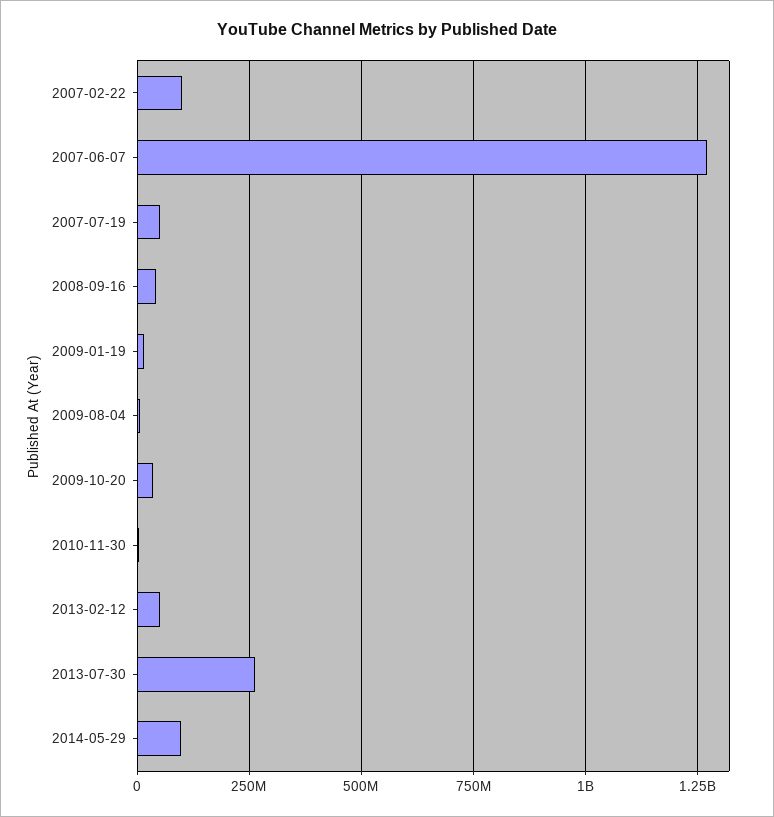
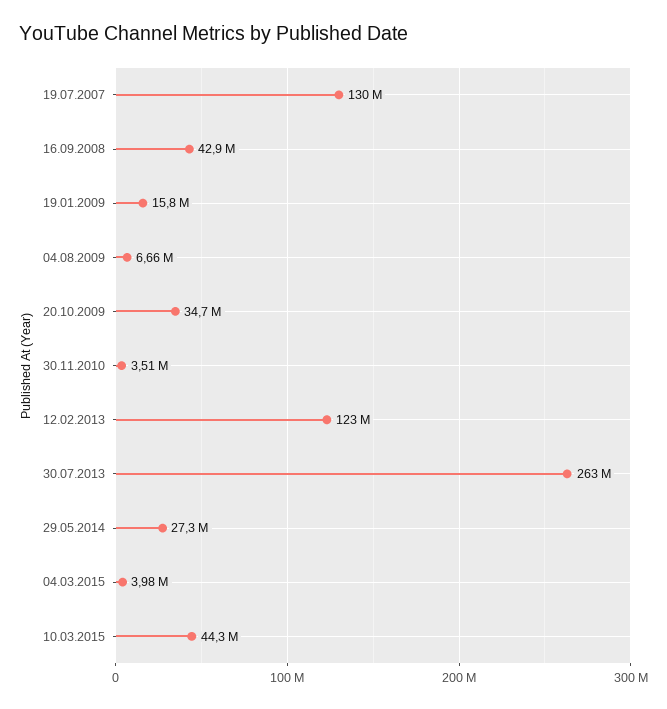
2007-02-22: 100000000 -> none
2007-06-07: 1275000000 -> none
2007-07-19: 50000000 -> 130000000
2013-02-12: 50000000 -> 123000000
2014-05-29: 100000000 -> 27300000
04.03.2015: none -> 3980000
10.03.2015: none -> 44300000

